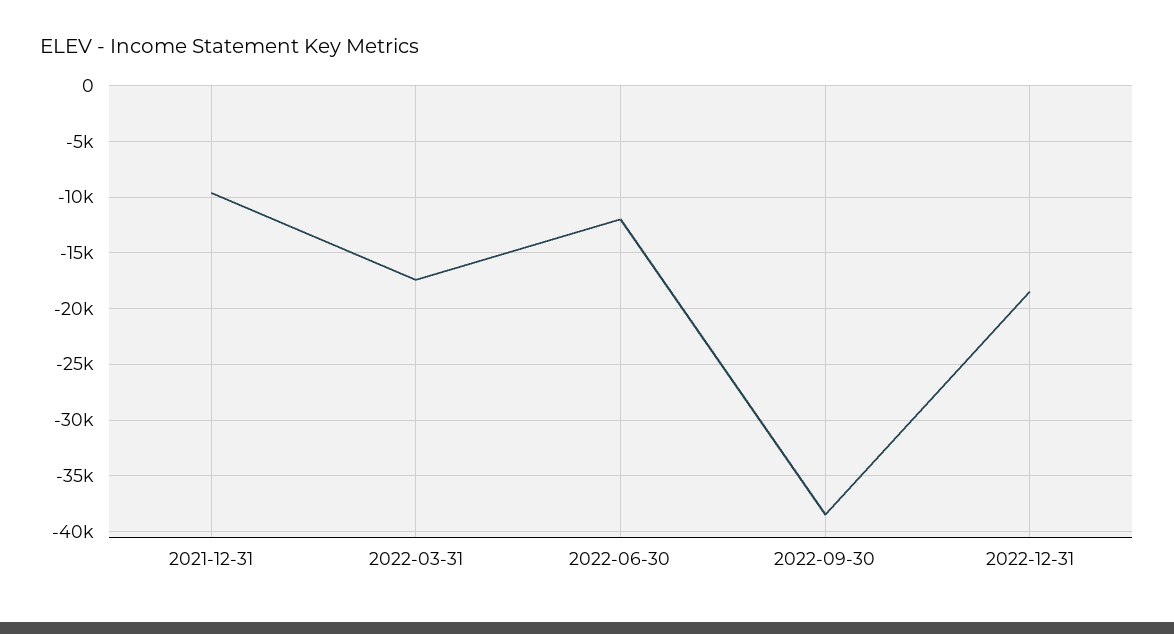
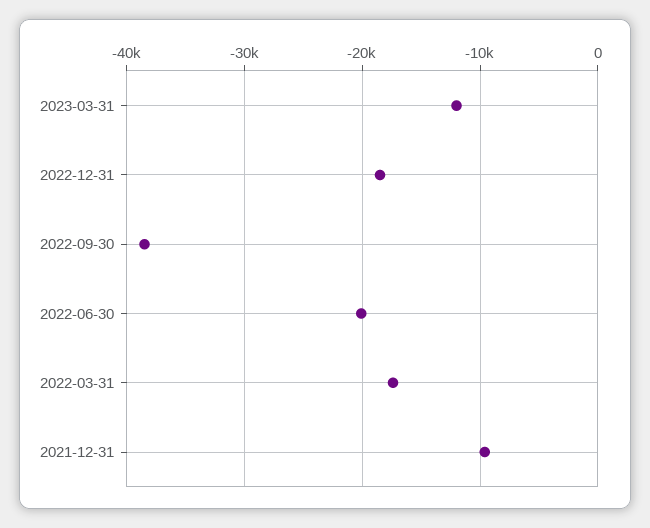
2022-06-30: -12000 -> -20000
2023-03-31: none -> -12000

